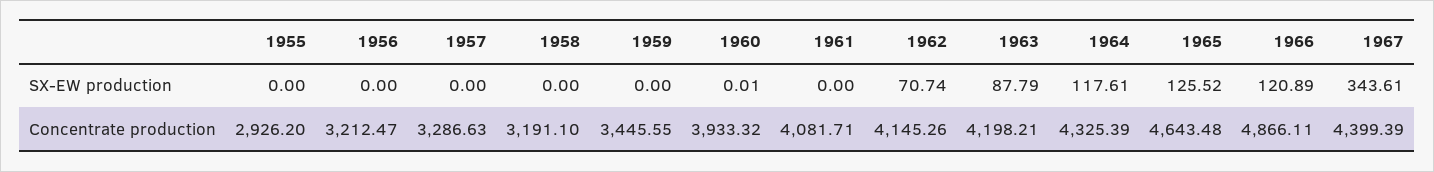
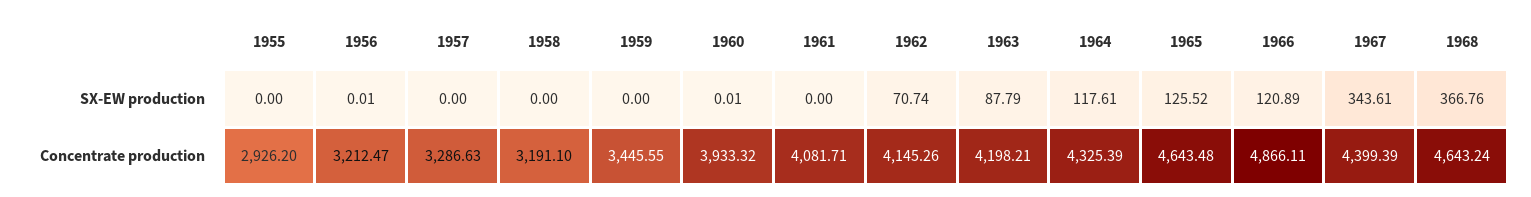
1956, SX-EW production: 0 -> 0.01
1968, SX-EW production: none -> 366.76
1968, Concentrate production: none -> 4643.24

